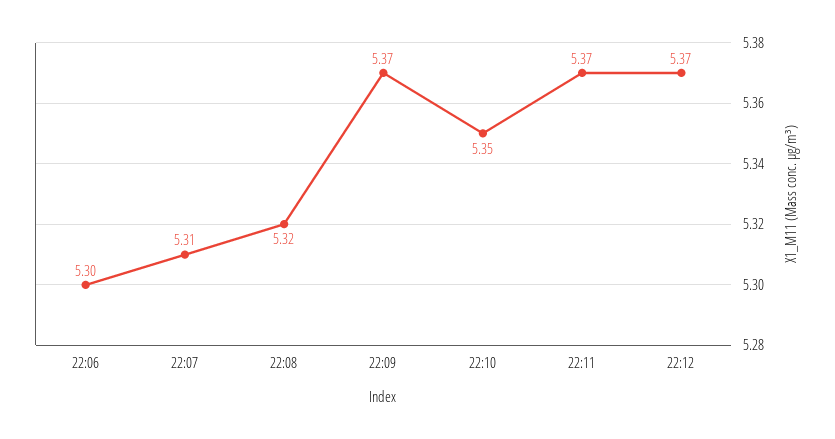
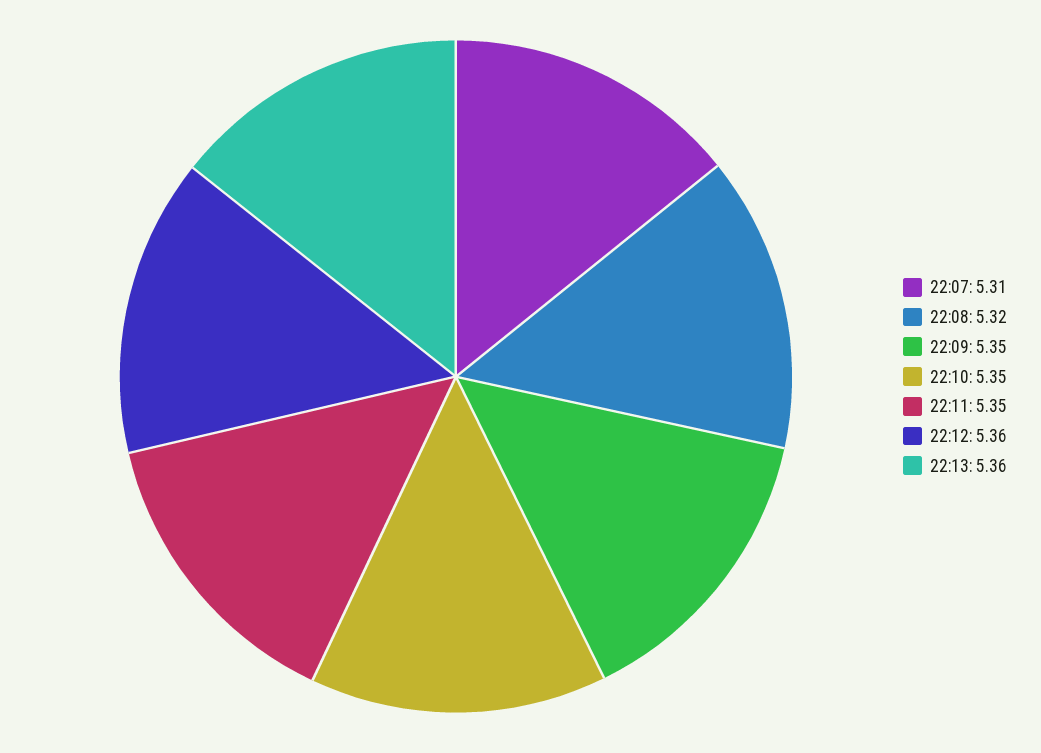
22:06: 5.3 -> none
22:09: 5.37 -> 5.35
22:11: 5.37 -> 5.35
22:12: 5.37 -> 5.36
22:13: none -> 5.36

